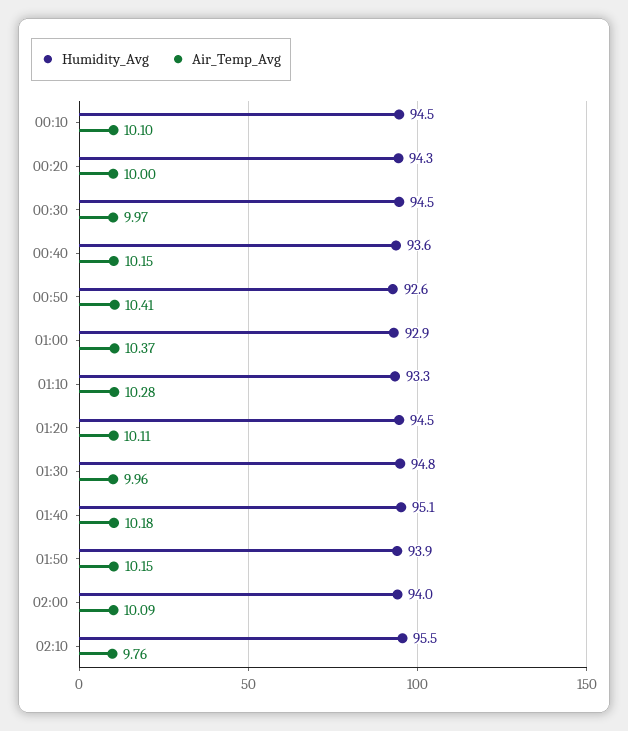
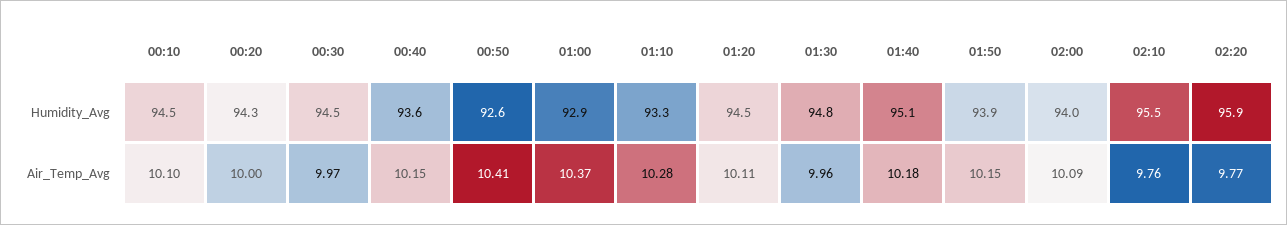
Humidity_Avg, 02:20: none -> 95.9
Air_Temp_Avg, 02:20: none -> 9.77

